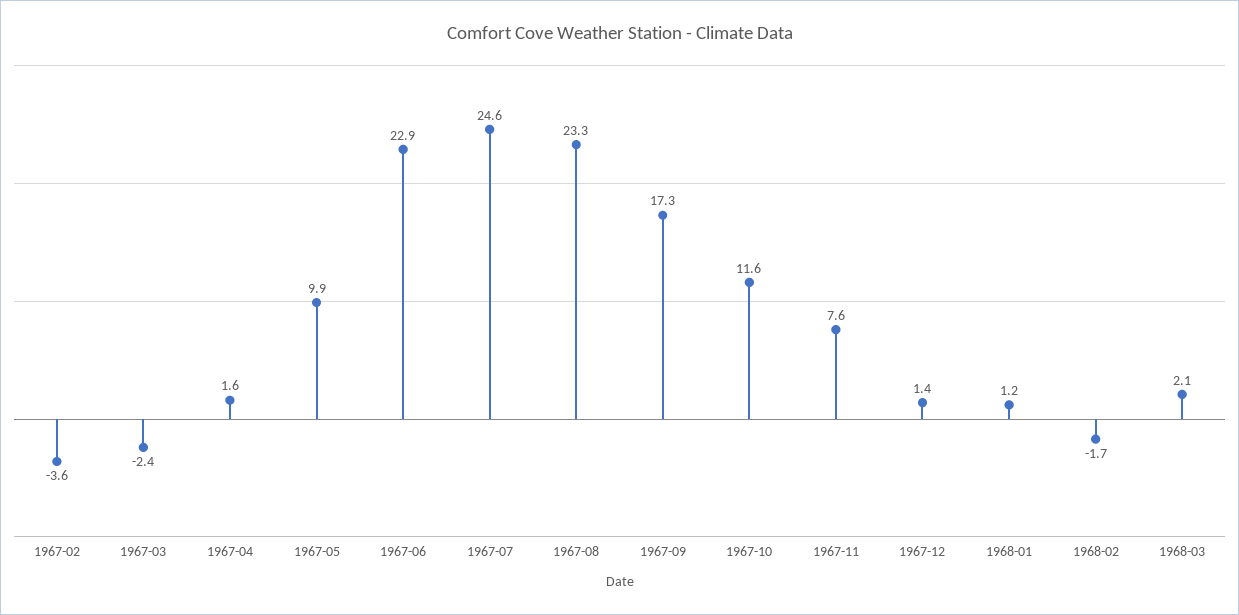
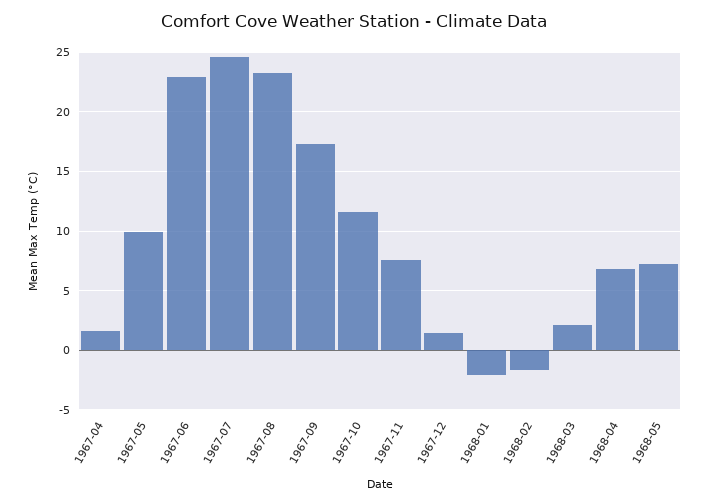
1967-02: -3.6 -> none
1967-03: -2.4 -> none
1968-01: 1.2 -> -2
1968-04: none -> 7
1968-05: none -> 7

